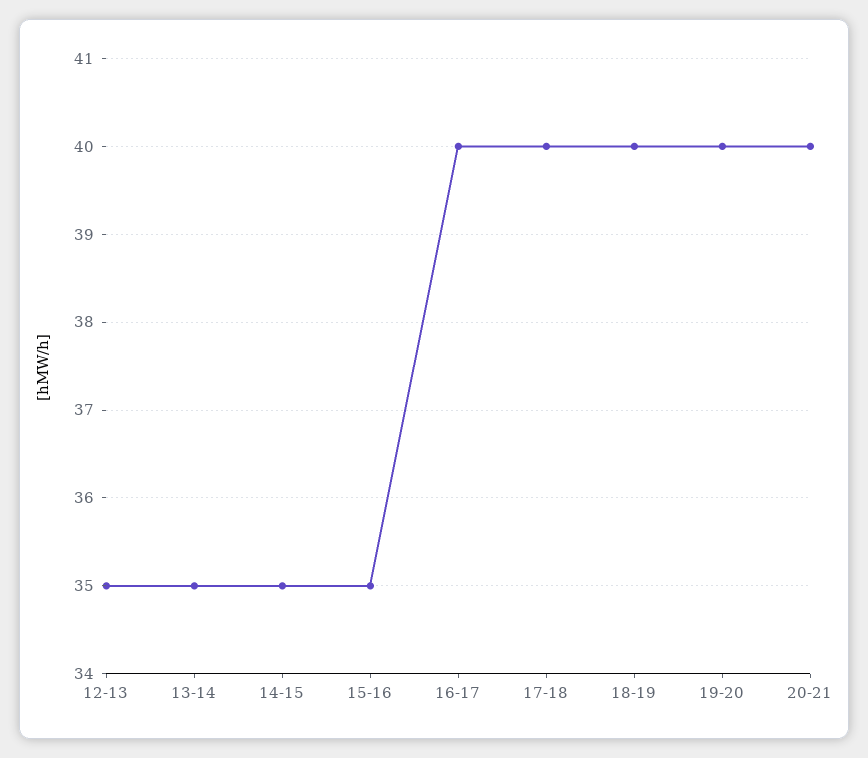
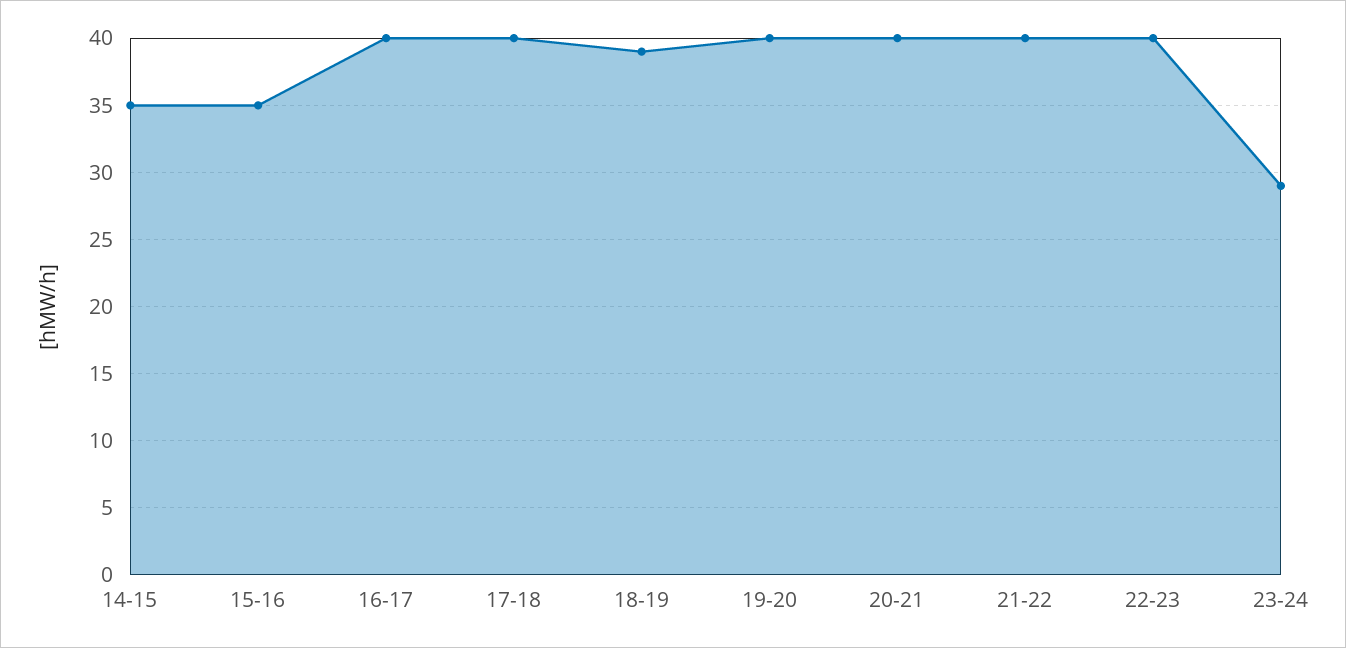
12-13: 35 -> none
13-14: 35 -> none
18-19: 40 -> 39
21-22: none -> 40
22-23: none -> 40
23-24: none -> 29

